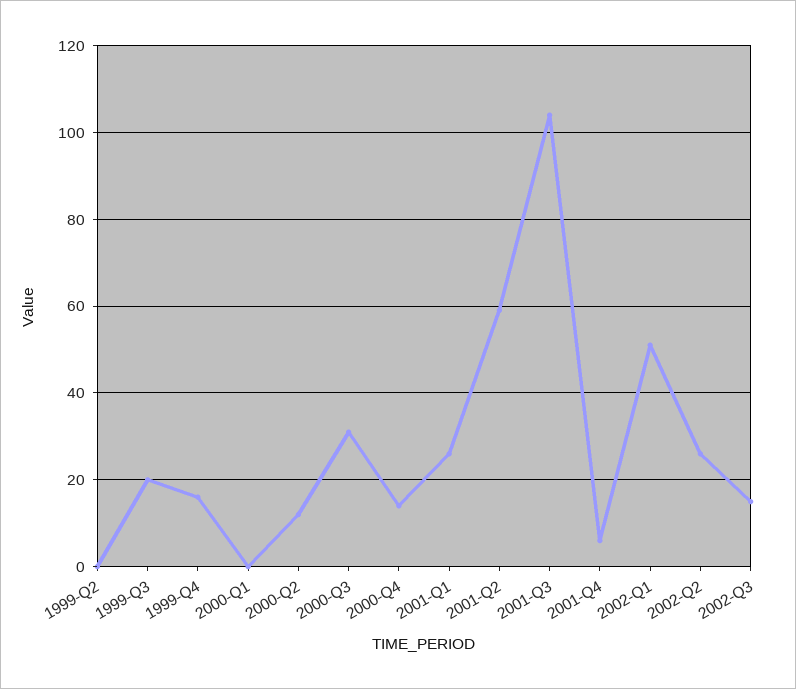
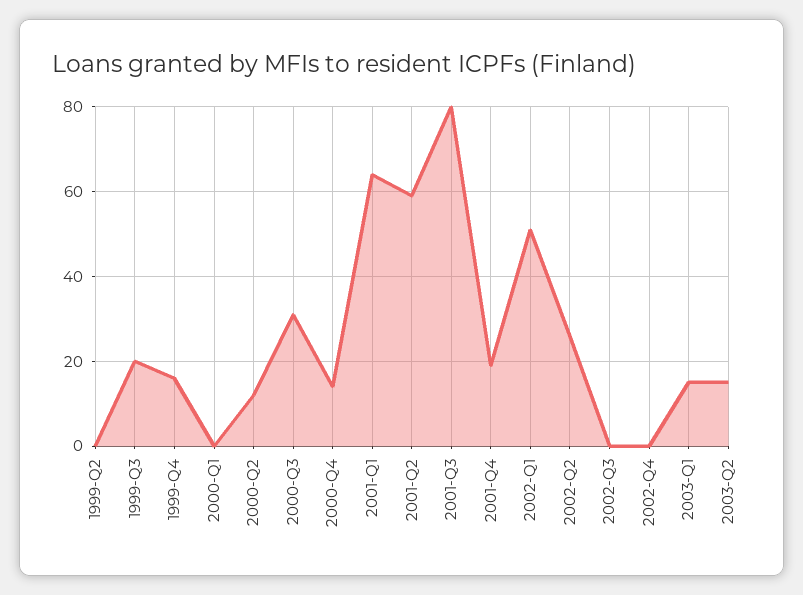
2001-Q1: 25 -> 65
2001-Q3: 105 -> 80
2001-Q4: 5 -> 20
2002-Q3: 15 -> 0
2002-Q4: none -> 0
2003-Q1: none -> 15
2003-Q2: none -> 15

